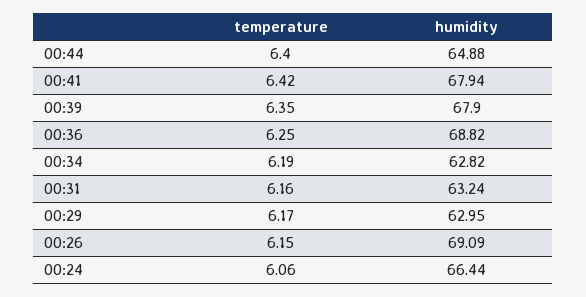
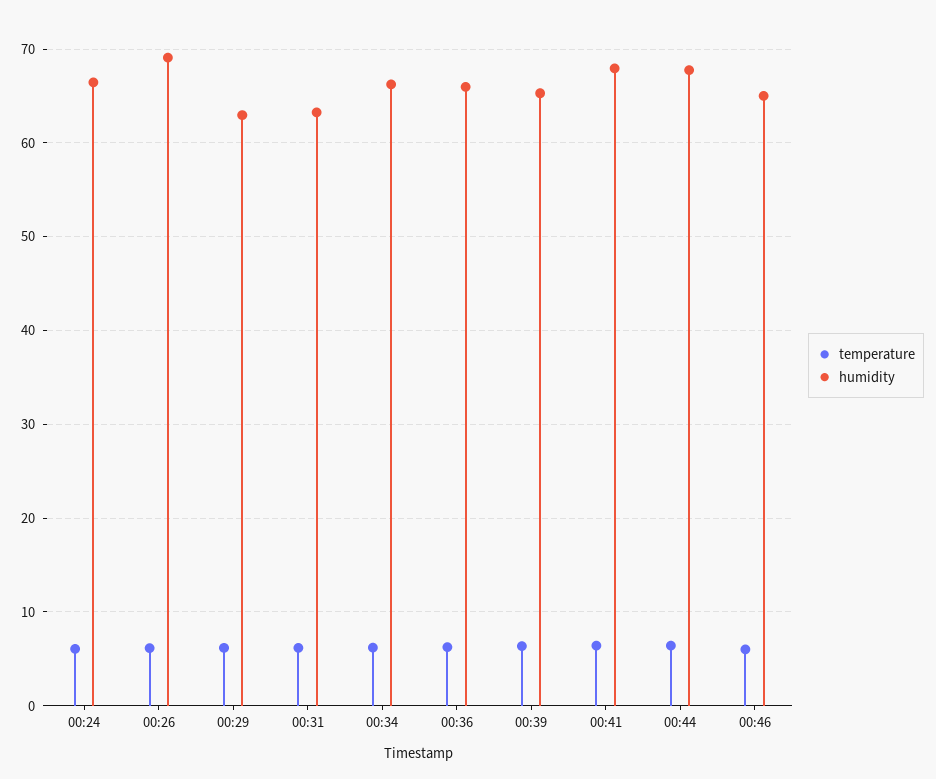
humidity, 00:44: 64.88 -> 68
humidity, 00:39: 67.9 -> 65
humidity, 00:36: 68.82 -> 66
humidity, 00:34: 62.82 -> 66
temperature, 00:46: none -> 6
humidity, 00:46: none -> 65

